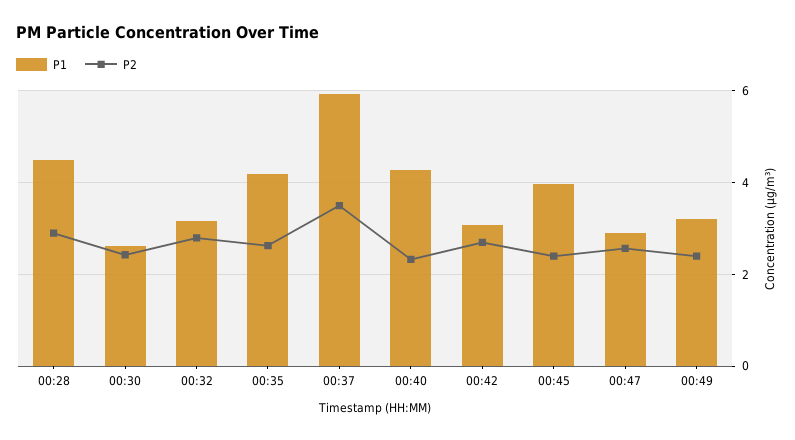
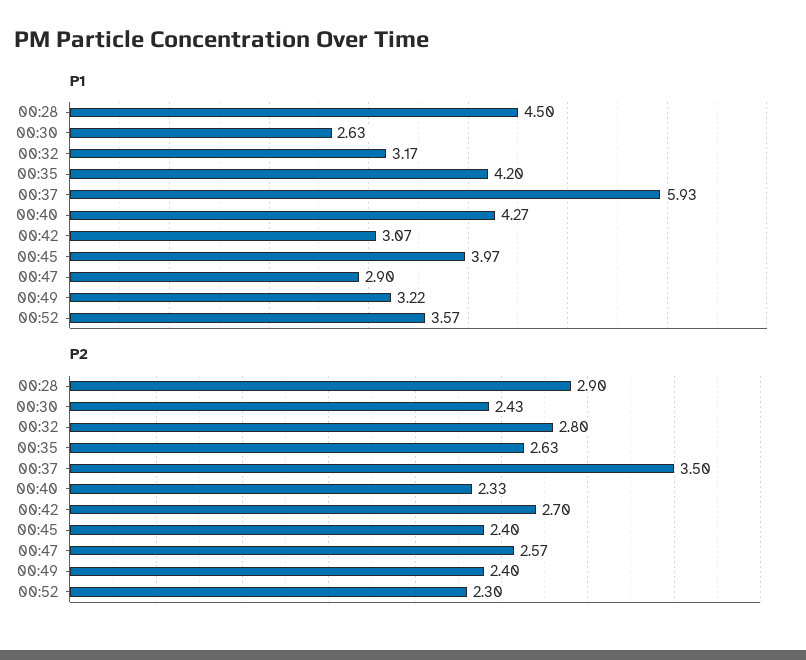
P1, 00:52: none -> 3.57
P2, 00:52: none -> 2.3

